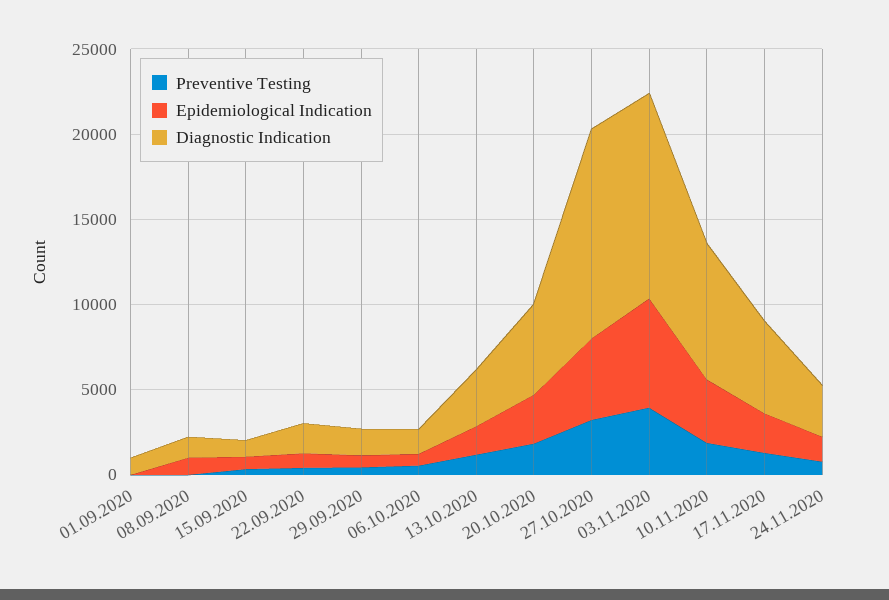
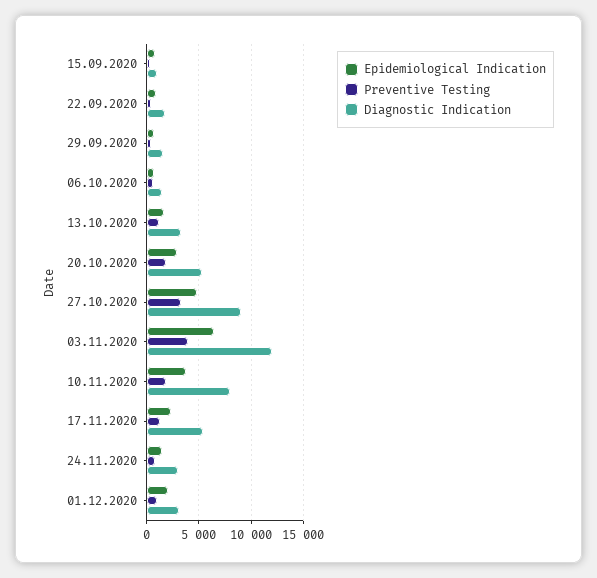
Preventive Testing, 01.09.2020: 0 -> none
Epidemiological Indication, 01.09.2020: 0 -> none
Diagnostic Indication, 01.09.2020: 1000 -> none
Preventive Testing, 08.09.2020: 0 -> none
Epidemiological Indication, 08.09.2020: 1000 -> none
Diagnostic Indication, 08.09.2020: 1000 -> none
Diagnostic Indication, 27.10.2020: 12000 -> 9000
Epidemiological Indication, 01.12.2020: none -> 2000
Preventive Testing, 01.12.2020: none -> 1000
Diagnostic Indication, 01.12.2020: none -> 3000

